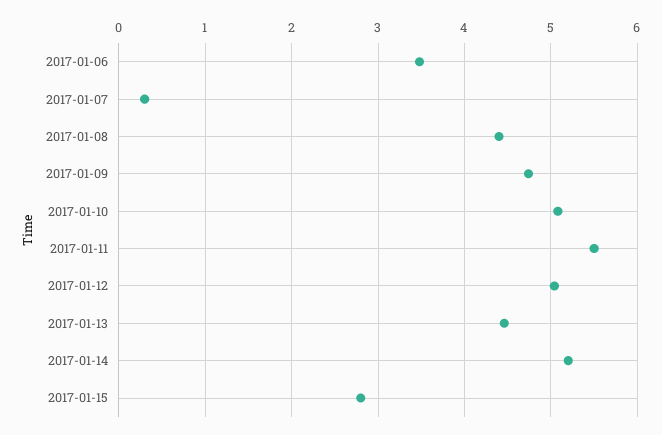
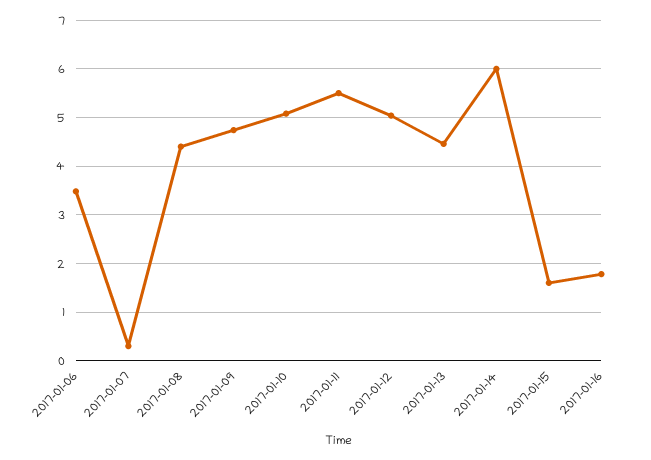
2017-01-14: 5.2 -> 6
2017-01-15: 2.8 -> 1.6
2017-01-16: none -> 1.8

